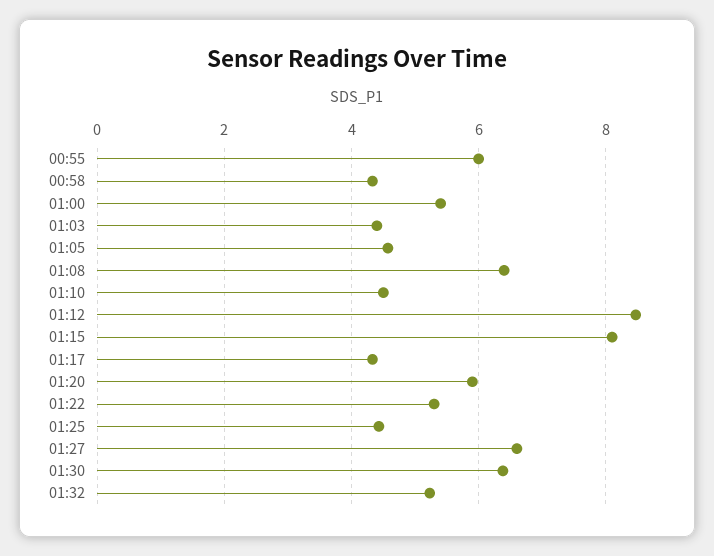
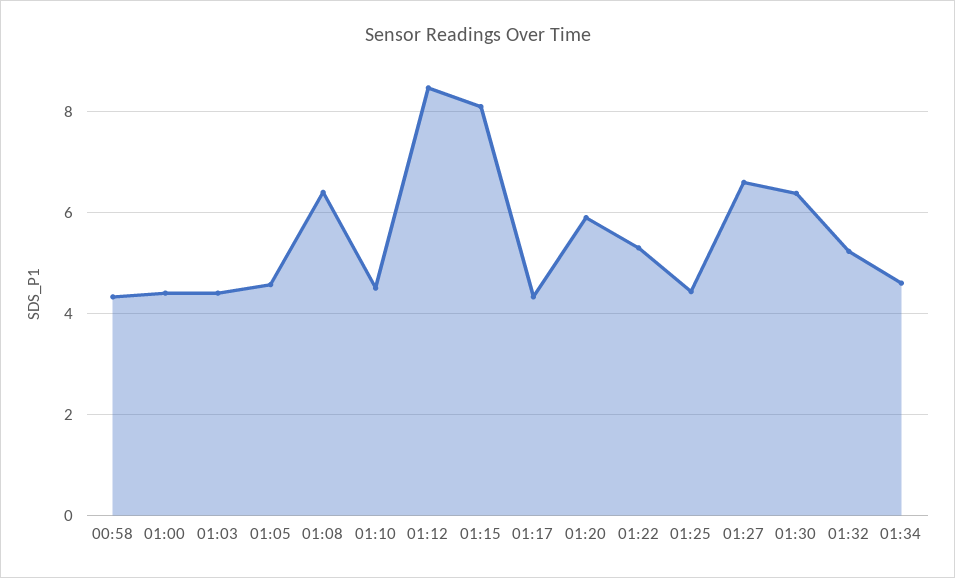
00:55: 6 -> none
01:00: 5.4 -> 4.4
01:34: none -> 4.6

